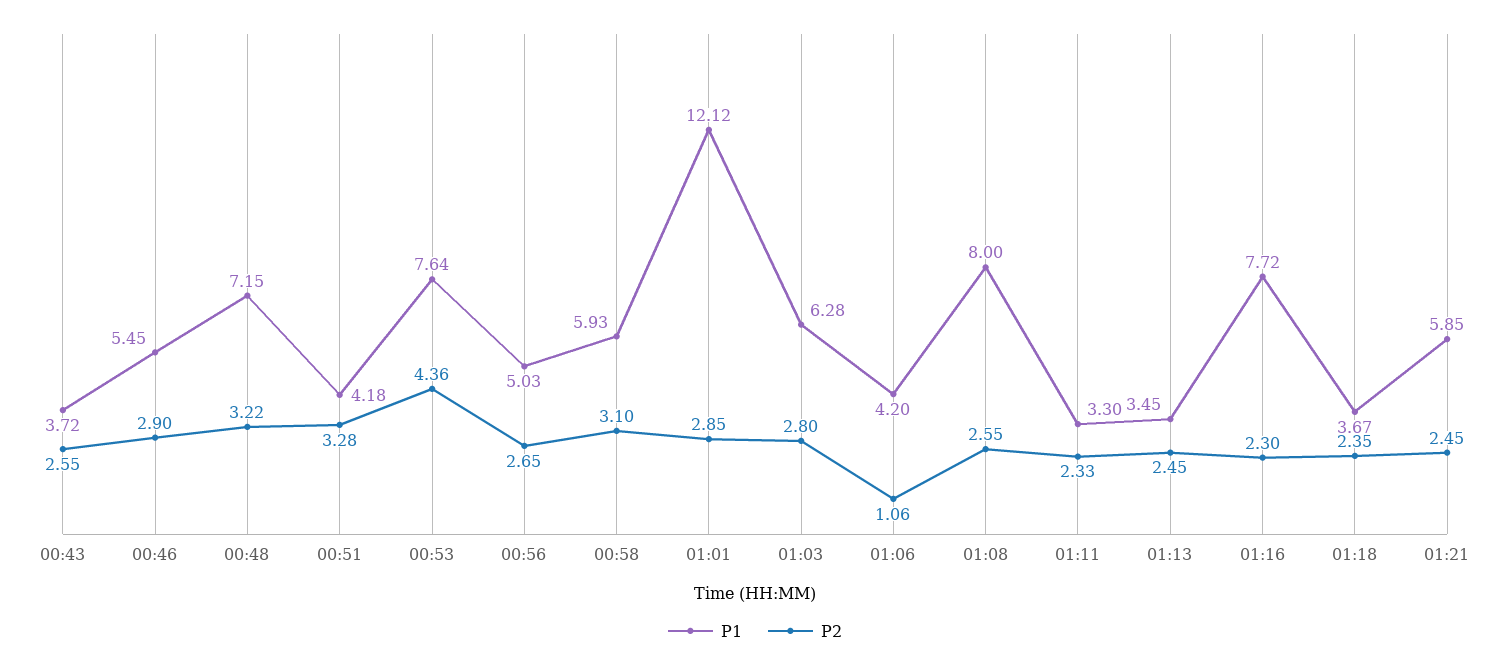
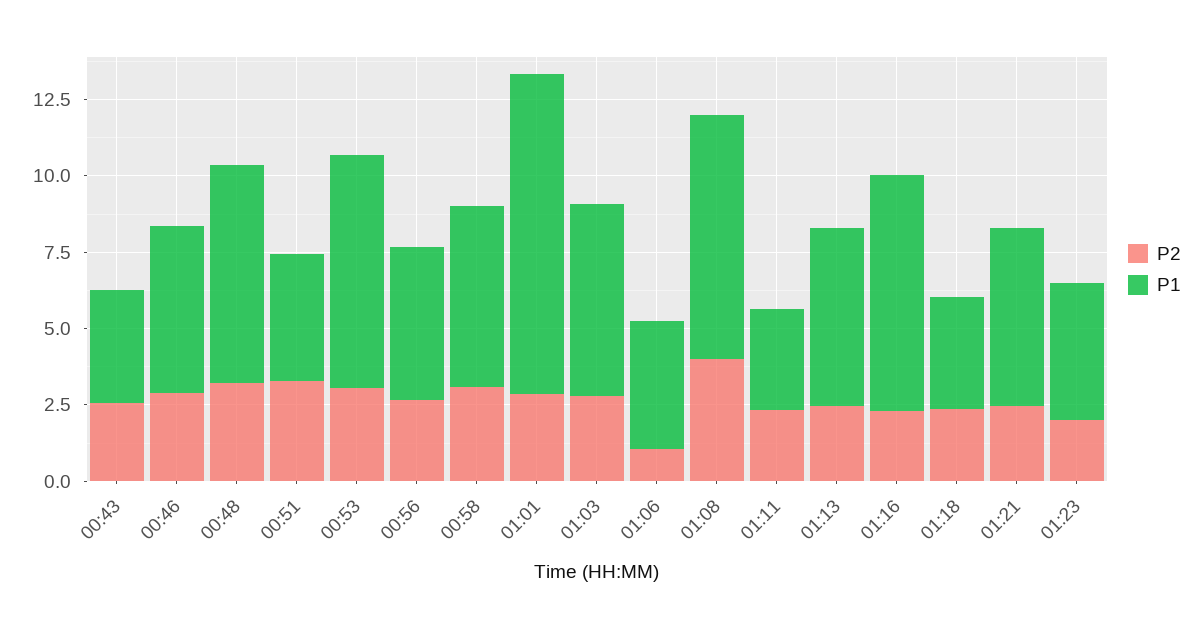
P2, 00:53: 4.36 -> 3
P1, 01:01: 12.12 -> 10.5
P2, 01:08: 2.55 -> 4
P1, 01:13: 3.45 -> 6
P2, 01:23: none -> 2
P1, 01:23: none -> 4.5

